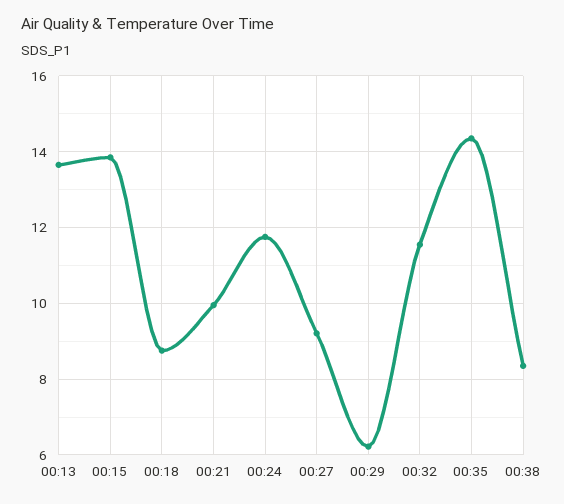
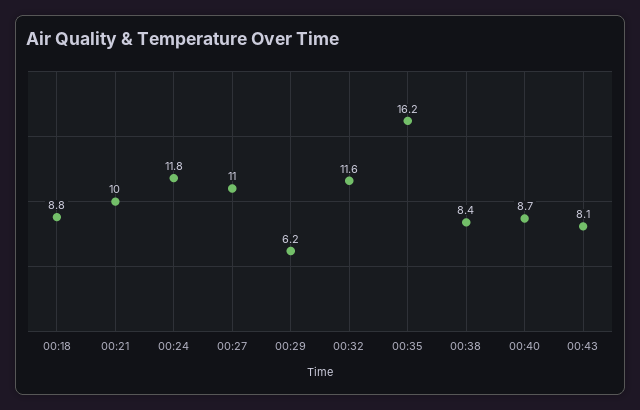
00:13: 13.6 -> none
00:15: 13.8 -> none
00:27: 9.2 -> 11
00:35: 14.4 -> 16.2
00:40: none -> 8.7
00:43: none -> 8.1

